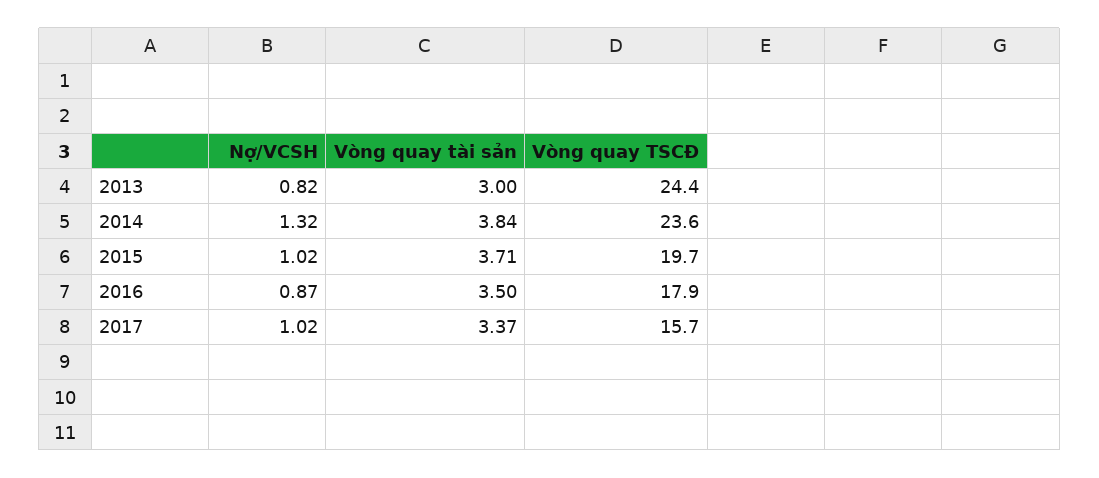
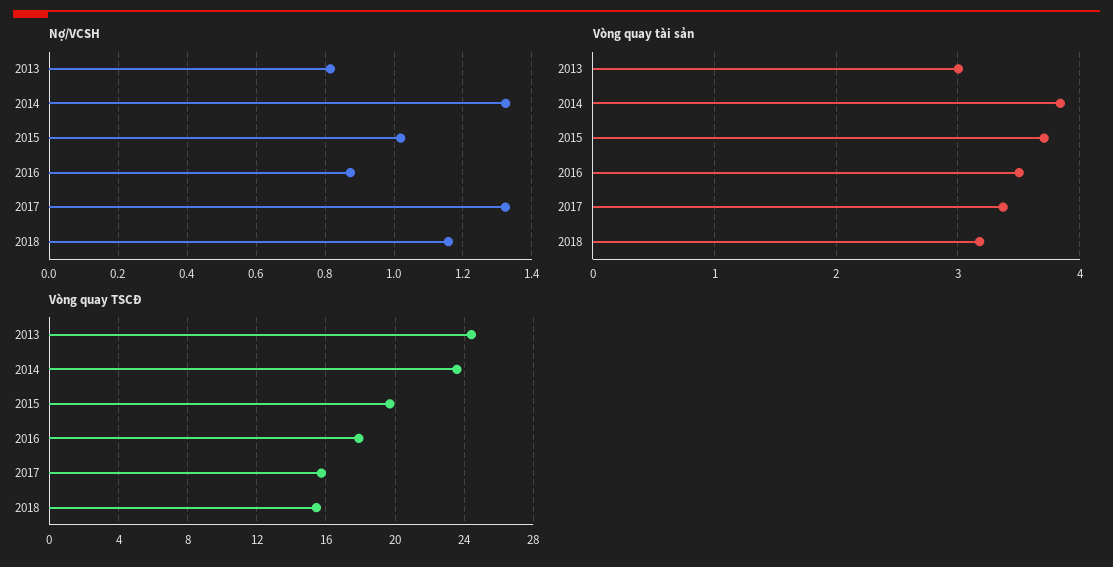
Nợ/VCSH, 2017: 1.02 -> 1.32
Nợ/VCSH, 2018: none -> 1.16
Vòng quay tài sản, 2018: none -> 3.2
Vòng quay TSCĐ, 2018: none -> 15.5

